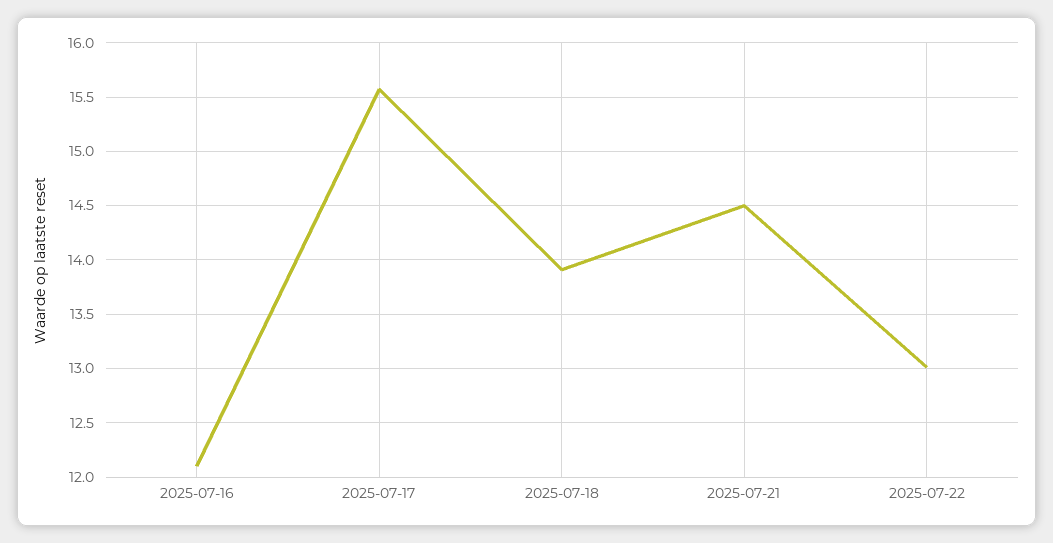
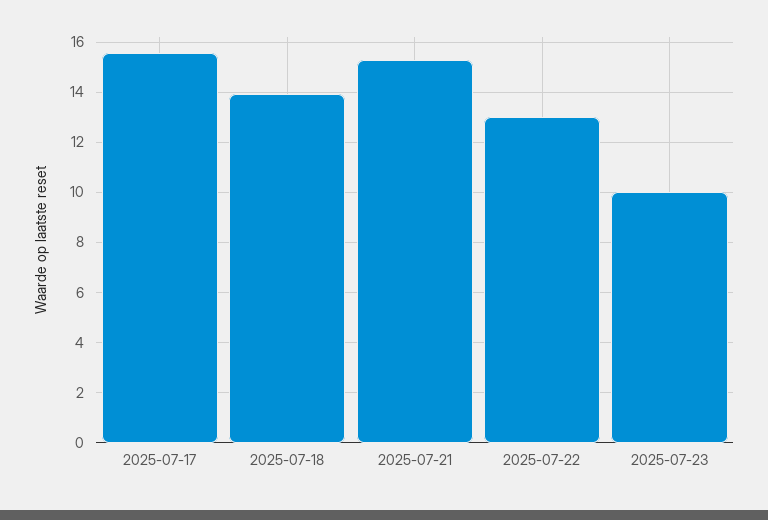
2025-07-16: 12.1 -> none
2025-07-21: 14.5 -> 15.25
2025-07-23: none -> 10

